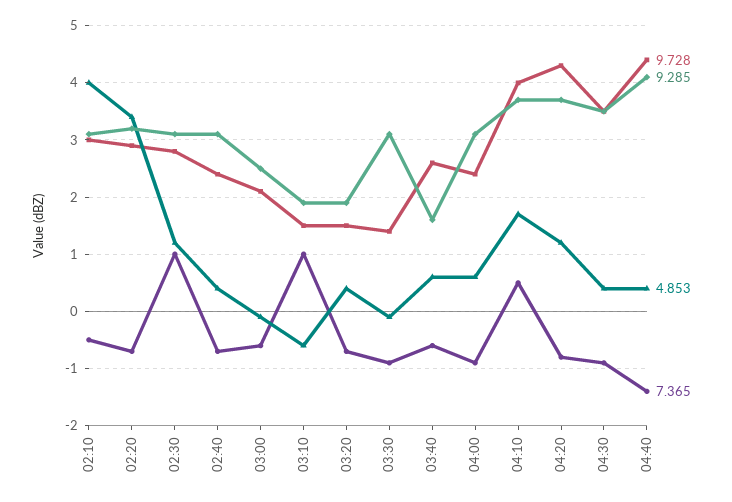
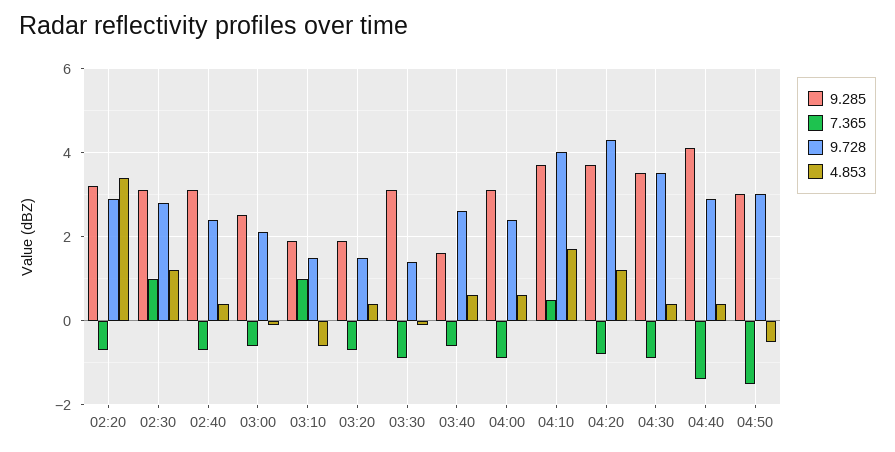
9.728, 02:10: 3 -> none
9.285, 02:10: 3 -> none
4.853, 02:10: 4 -> none
7.365, 02:10: -0.5 -> none
9.728, 04:40: 4.5 -> 3
9.285, 04:50: none -> 3
7.365, 04:50: none -> -1.5
9.728, 04:50: none -> 3
4.853, 04:50: none -> -0.5

